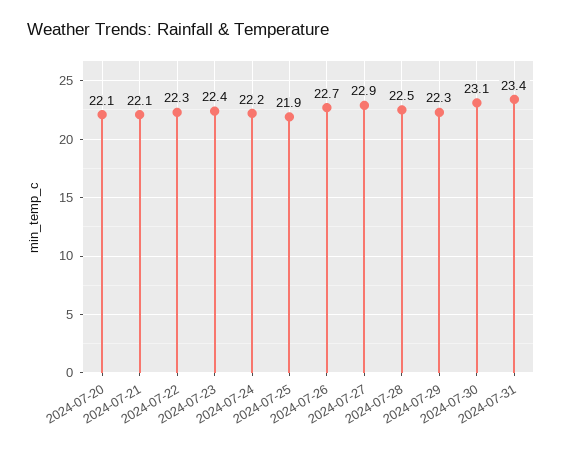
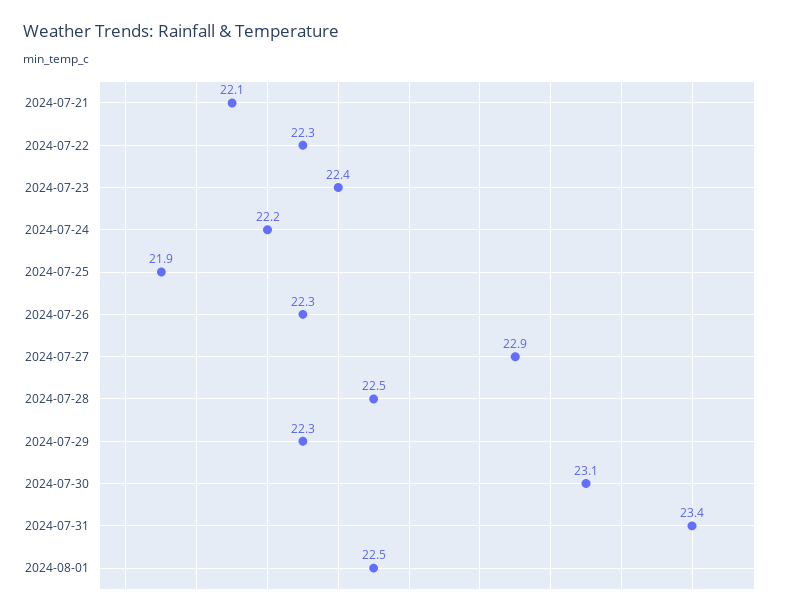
2024-07-20: 22.1 -> none
2024-07-26: 22.7 -> 22.3
2024-08-01: none -> 22.5

